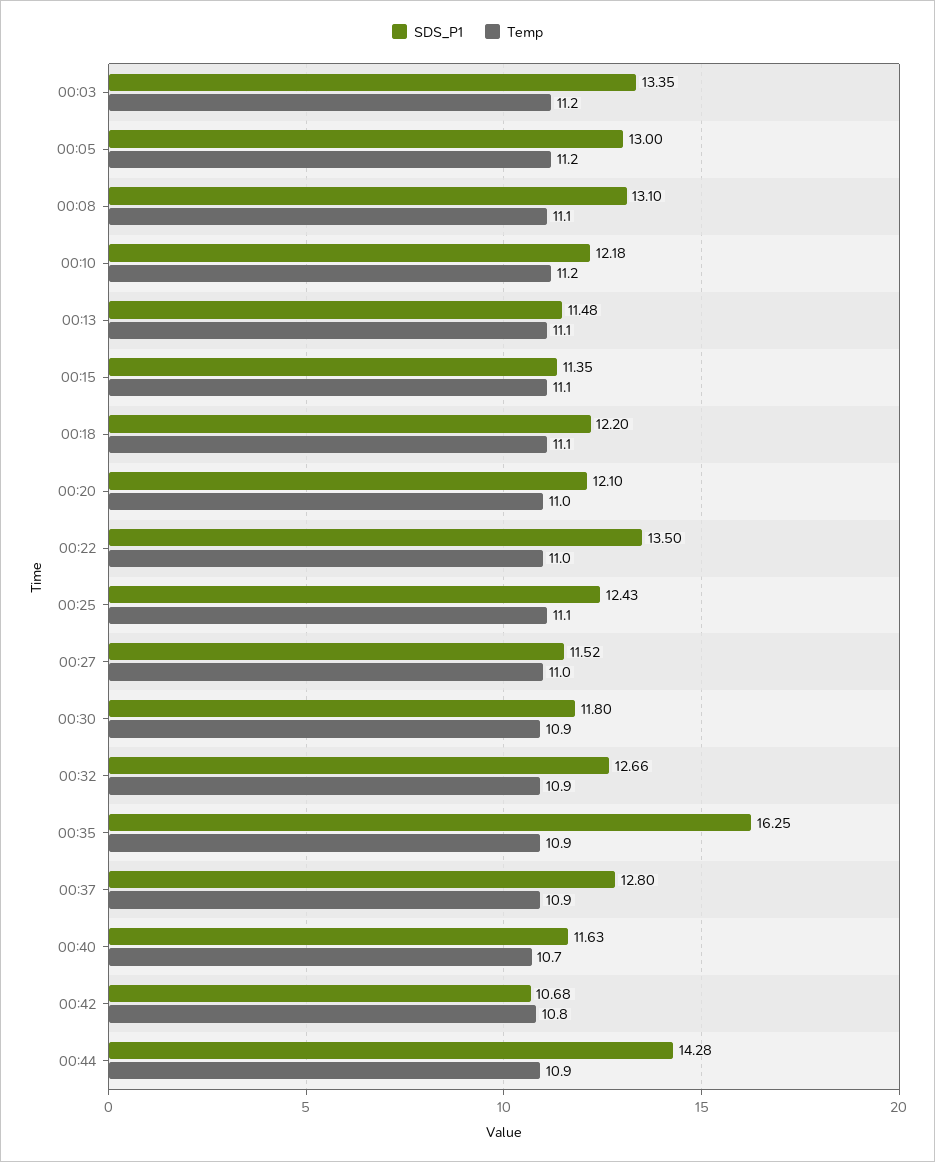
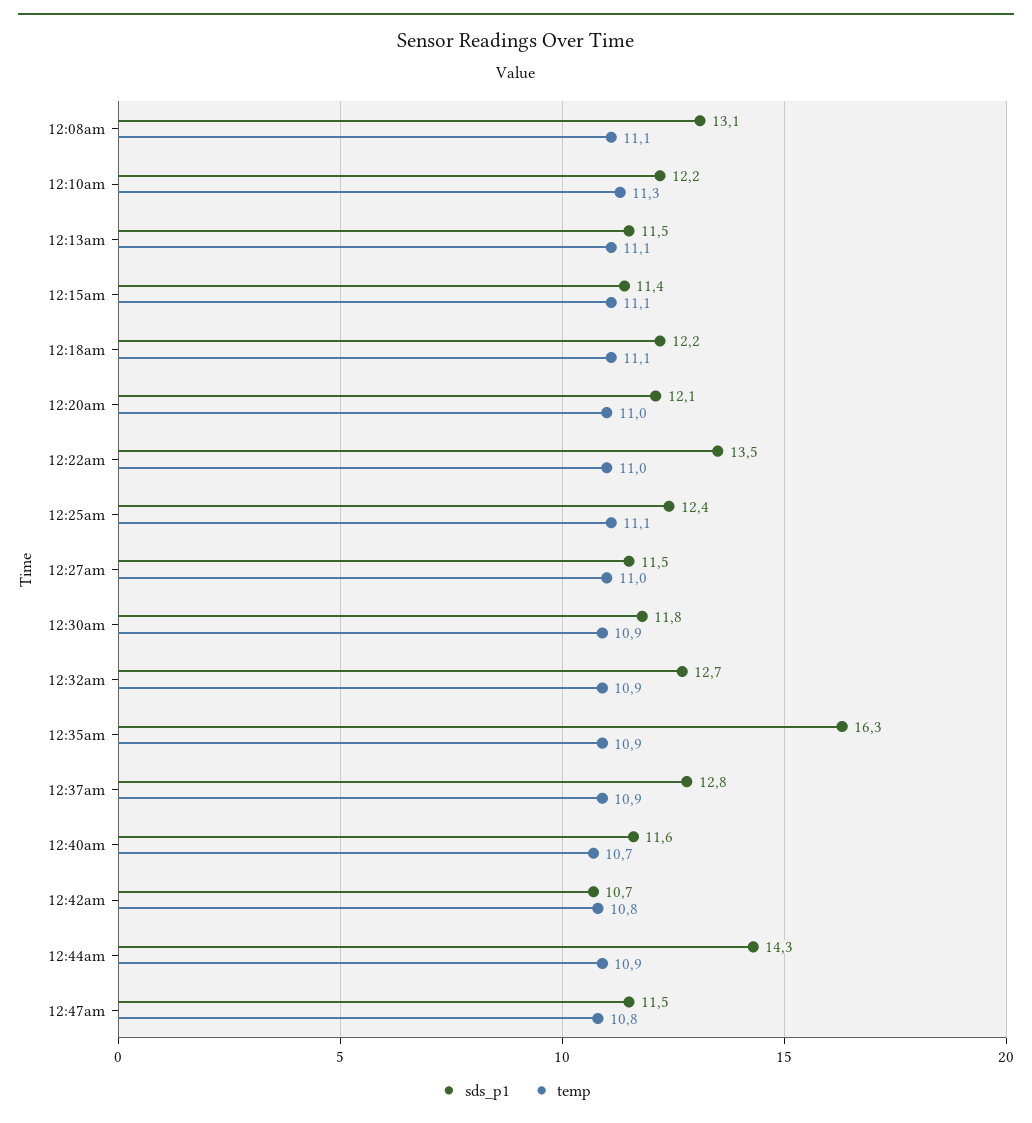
SDS_P1, 00:03: 13.35 -> none
Temp, 00:03: 11.2 -> none
SDS_P1, 00:05: 13 -> none
Temp, 00:05: 11.2 -> none
Temp, 00:10: 11.2 -> 11.3
SDS_P1, 12:47am: none -> 11.5
Temp, 12:47am: none -> 10.8

